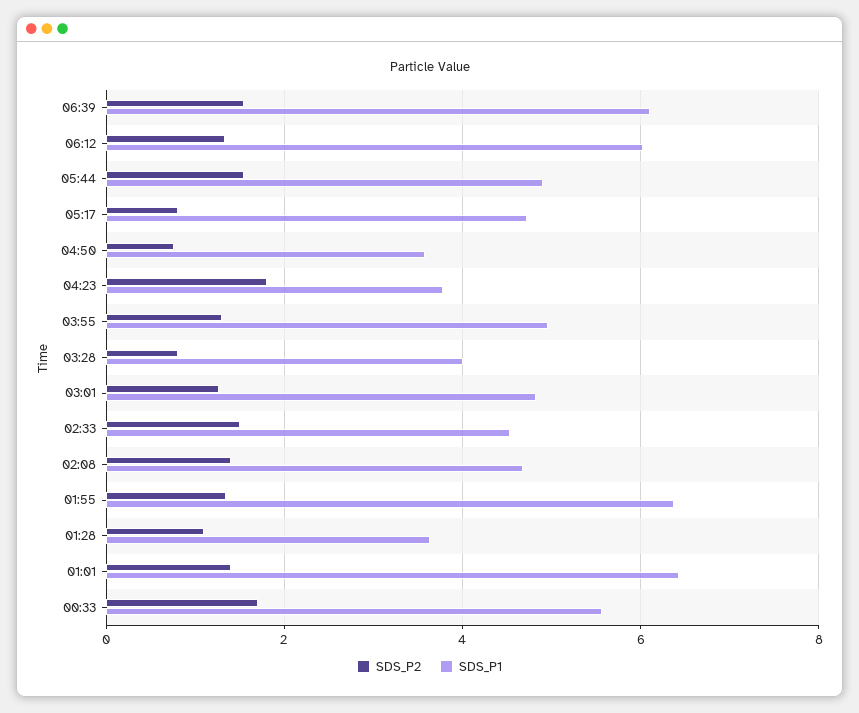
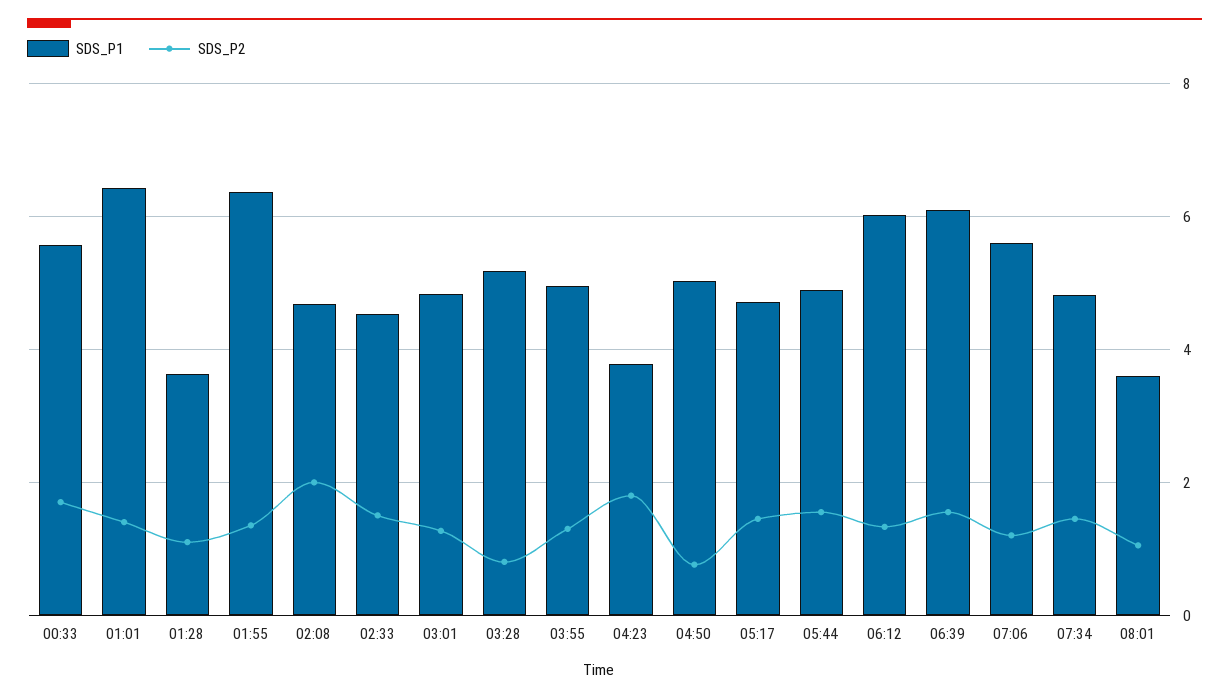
SDS_P2, 05:17: 0.8 -> 1.4
SDS_P1, 04:50: 3.6 -> 5
SDS_P1, 03:28: 4 -> 5.2
SDS_P2, 02:08: 1.4 -> 2
SDS_P1, 07:06: none -> 5.6
SDS_P2, 07:06: none -> 1.2
SDS_P1, 07:34: none -> 4.8
SDS_P2, 07:34: none -> 1.4
SDS_P1, 08:01: none -> 3.6
SDS_P2, 08:01: none -> 1

